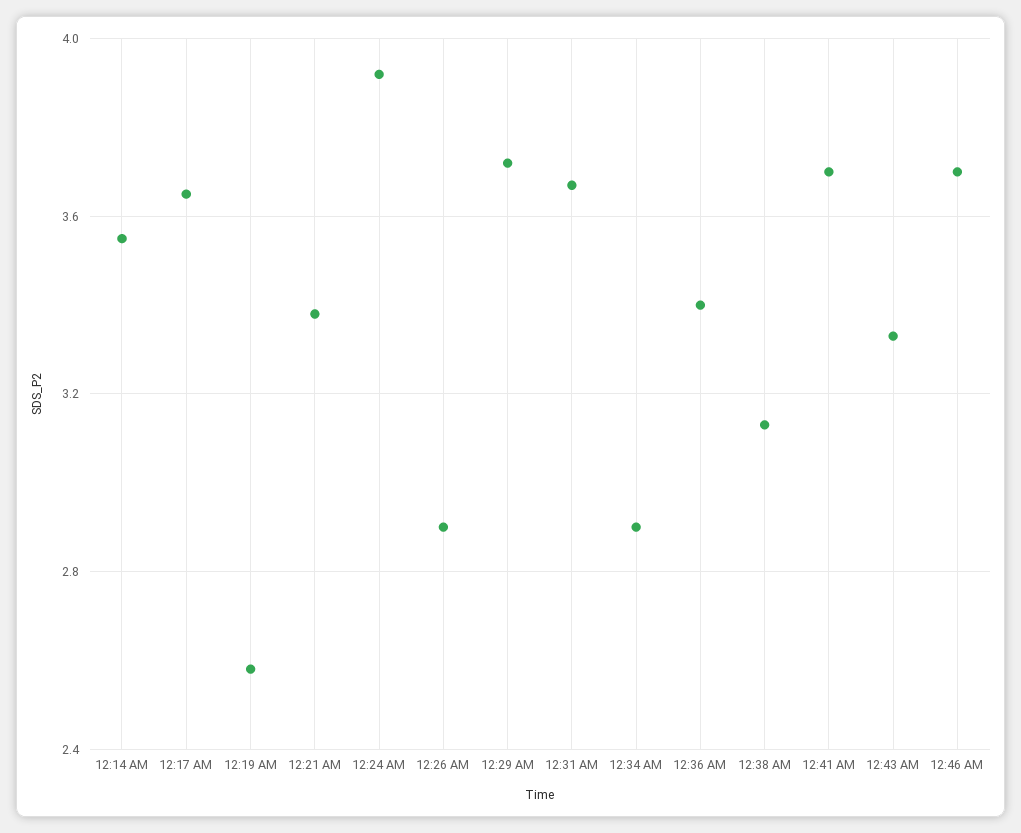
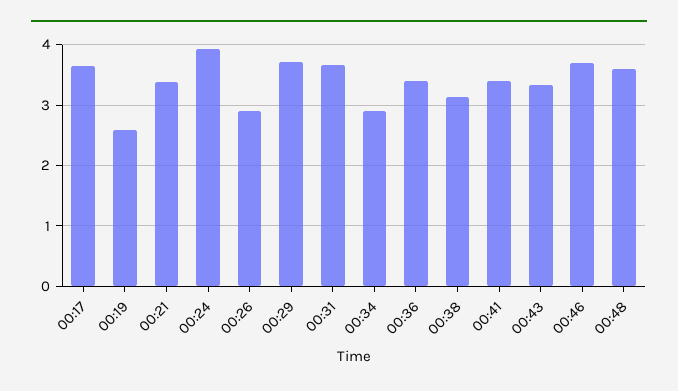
12:14 AM: 3.55 -> none
12:41 AM: 3.7 -> 3.4
00:48: none -> 3.6

